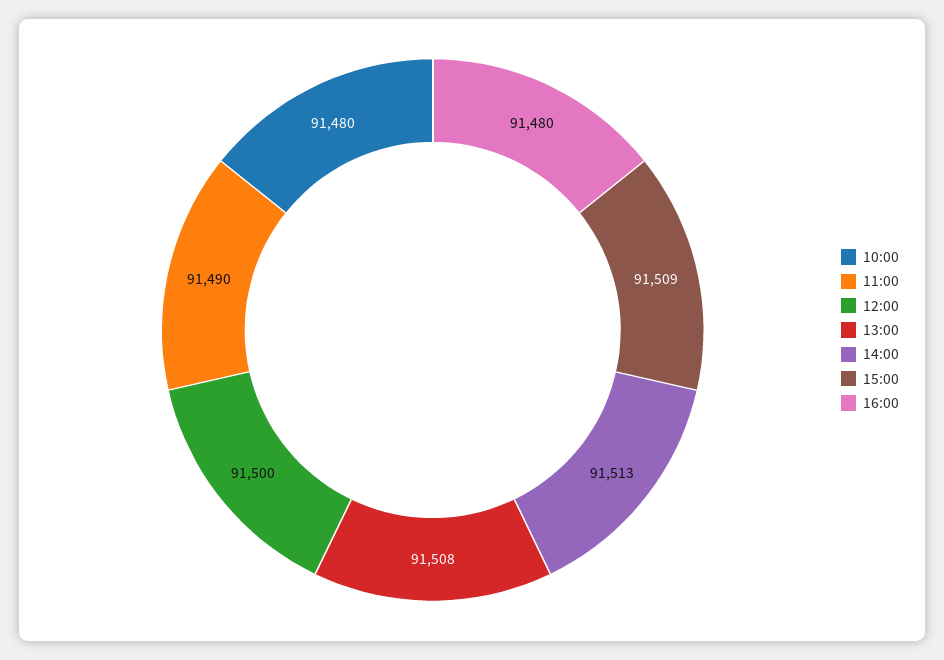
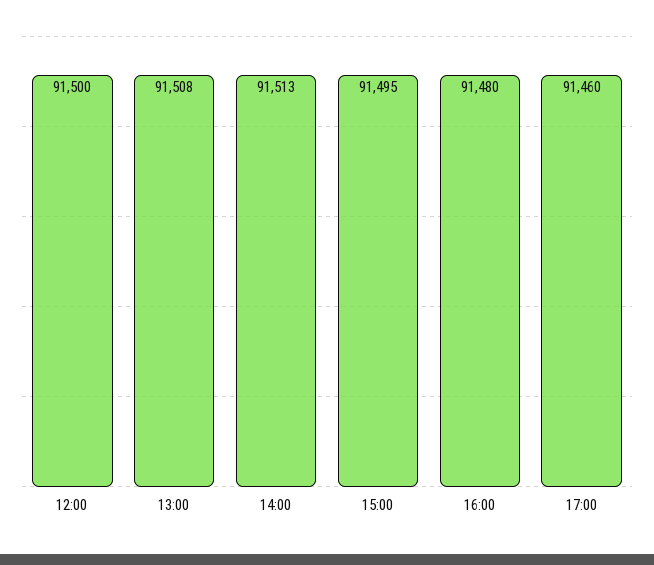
10:00: 91480 -> none
11:00: 91490 -> none
15:00: 91509 -> 91495
17:00: none -> 91460

